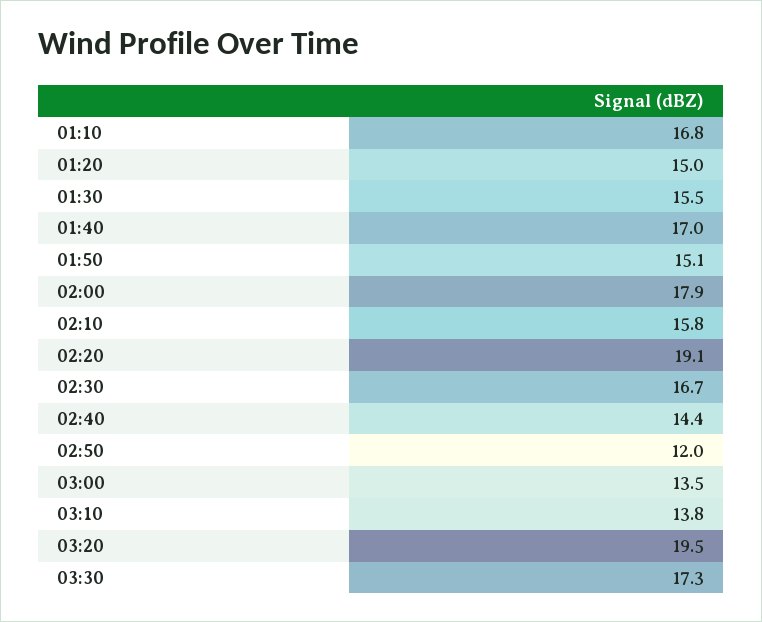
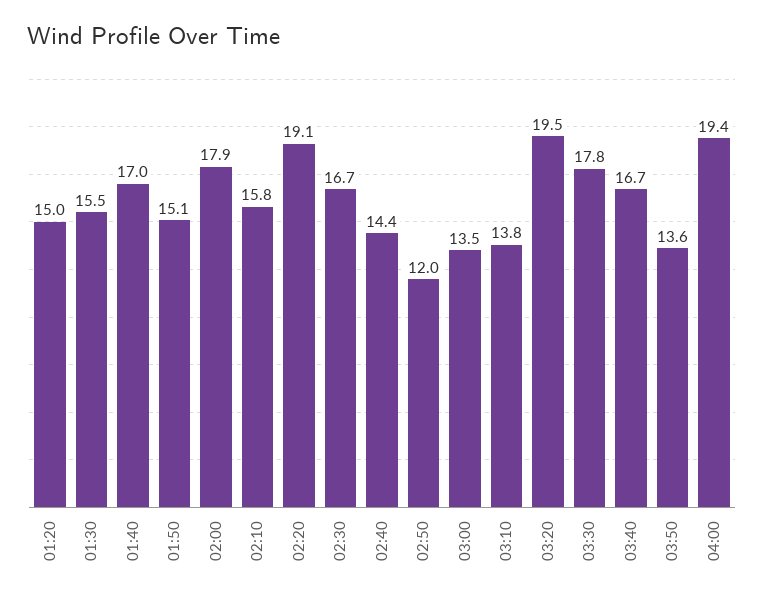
01:10: 16.8 -> none
03:30: 17.3 -> 17.8
03:40: none -> 16.7
03:50: none -> 13.6
04:00: none -> 19.4

